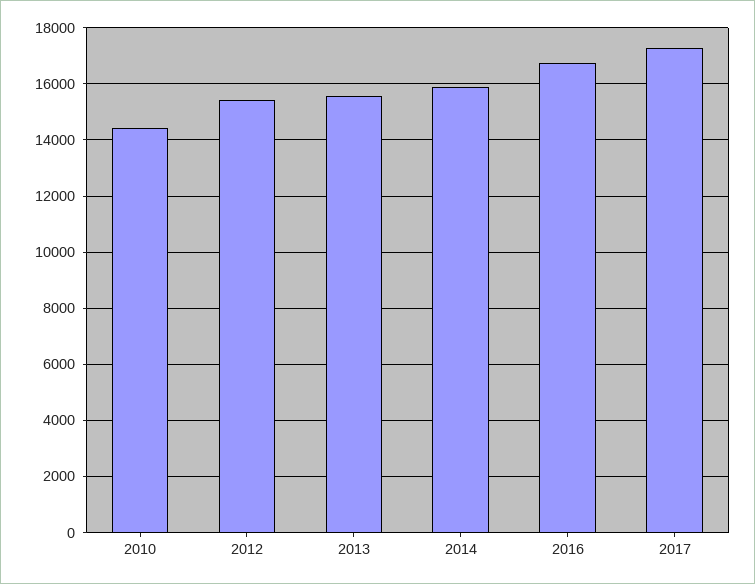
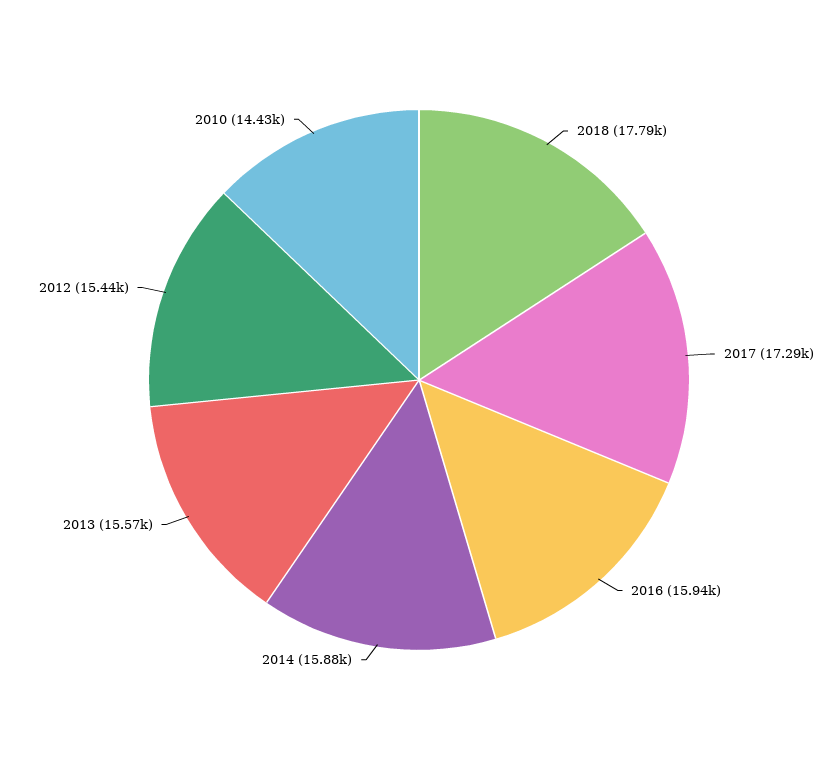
2016: 16750 -> 15940
2018: none -> 17790

